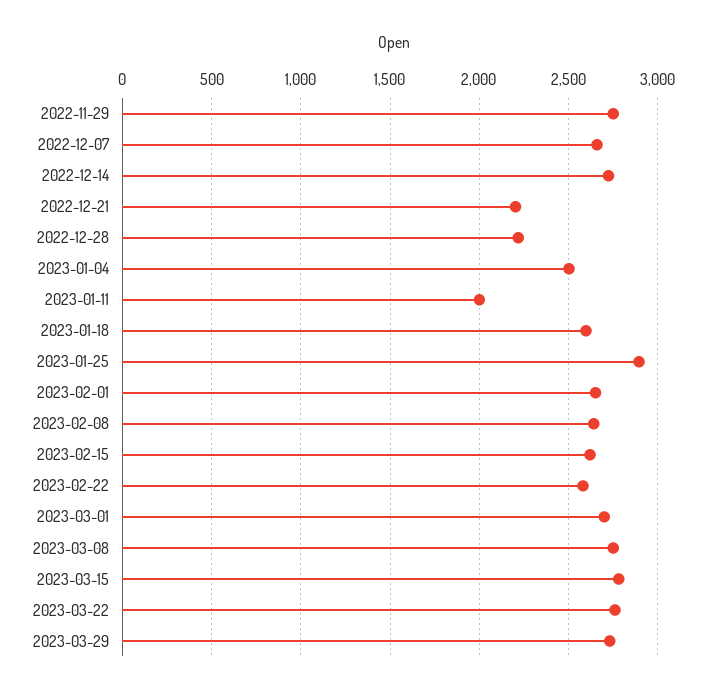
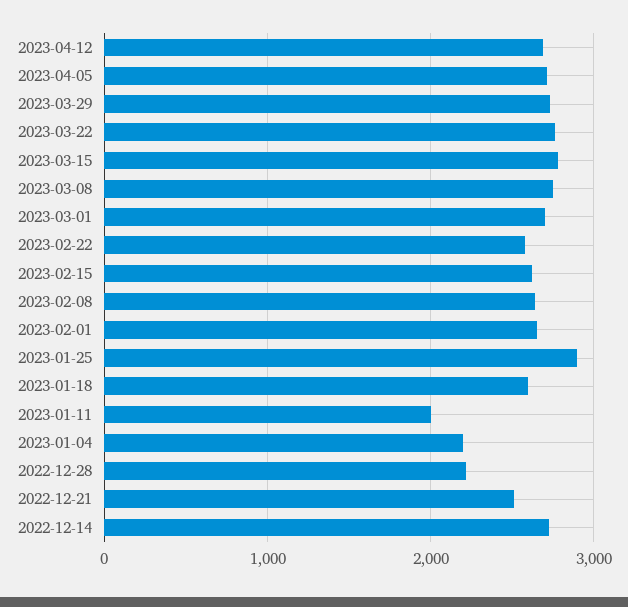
2022-11-29: 2750 -> none
2022-12-07: 2650 -> none
2022-12-21: 2200 -> 2500
2023-01-04: 2500 -> 2200
2023-04-12: none -> 2700
2023-04-05: none -> 2700

